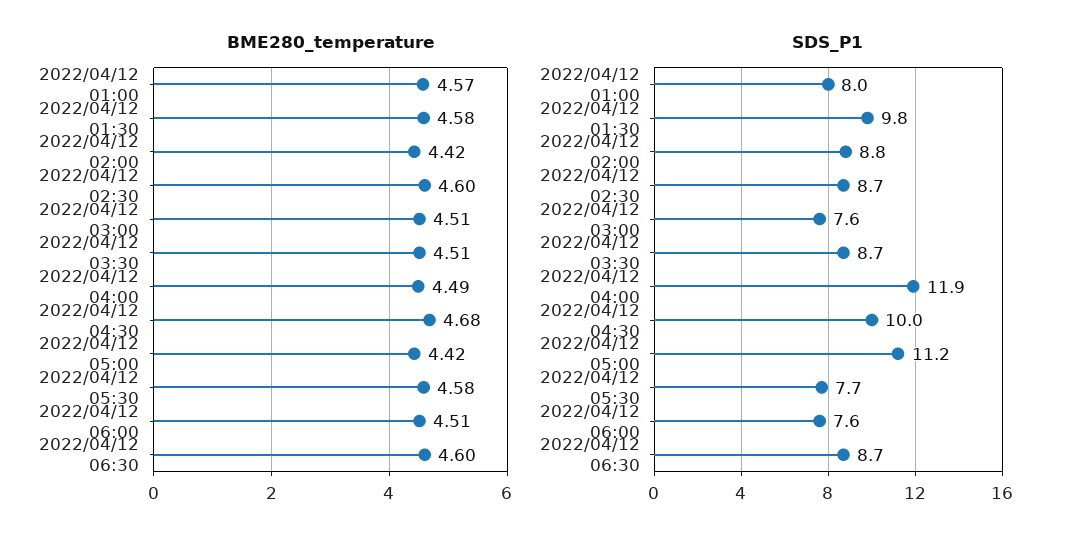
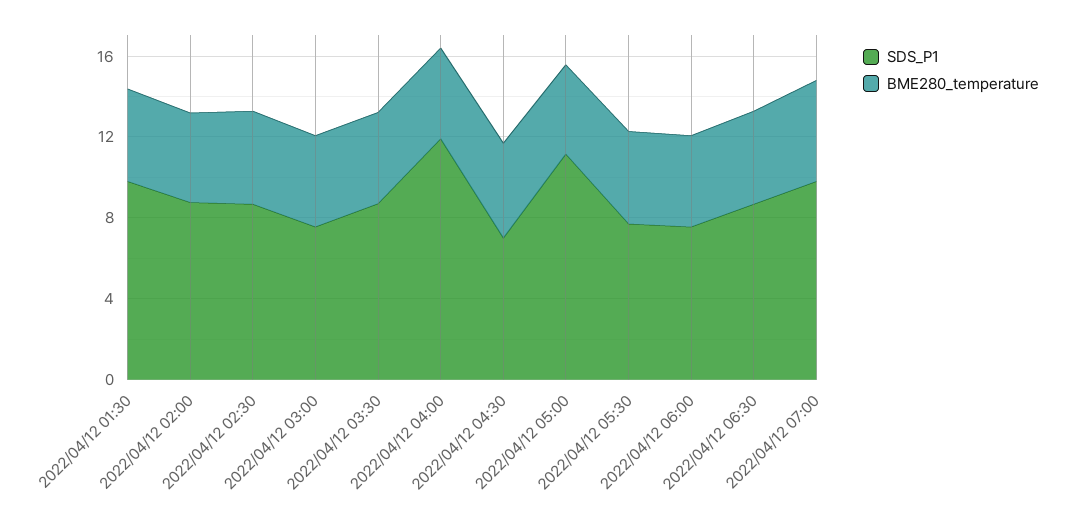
BME280_temperature, 2022/04/12 01:00: 4.57 -> none
SDS_P1, 2022/04/12 01:00: 8 -> none
SDS_P1, 2022/04/12 04:30: 10 -> 7
SDS_P1, 2022/04/12 07:00: none -> 10
BME280_temperature, 2022/04/12 07:00: none -> 5

